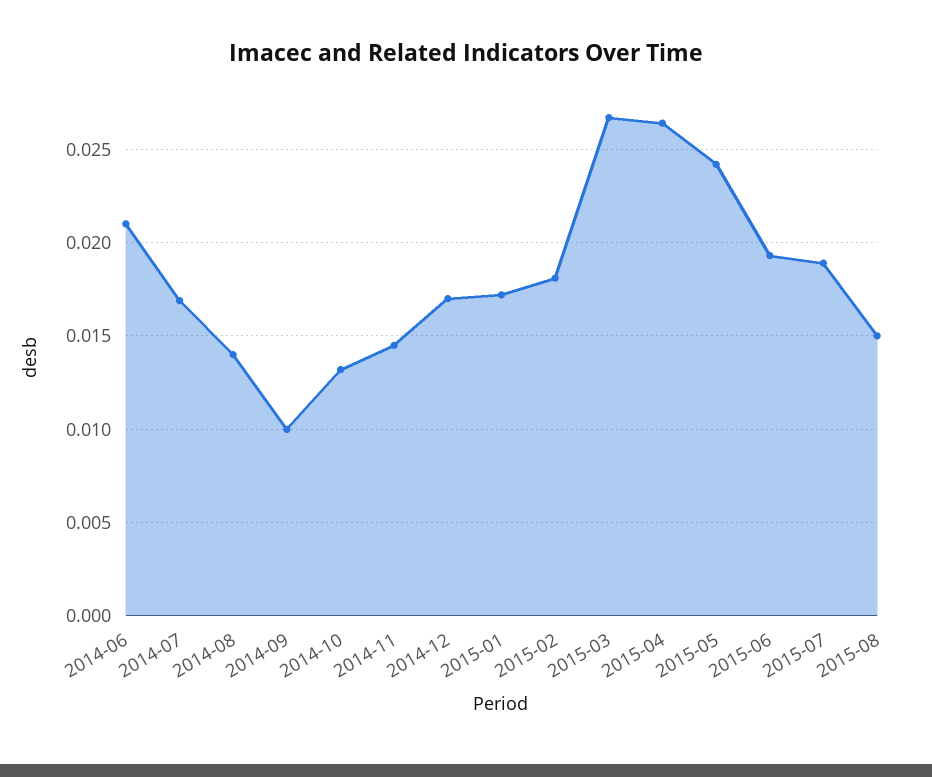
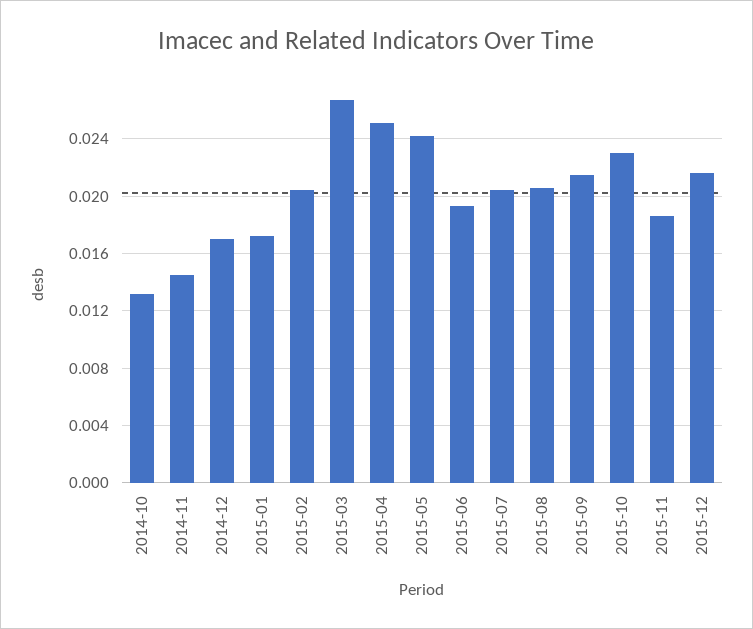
2014-06: 0.021 -> none
2014-07: 0.017 -> none
2014-08: 0.014 -> none
2014-09: 0.01 -> none
2015-02: 0.018 -> 0.0205
2015-04: 0.0265 -> 0.025
2015-07: 0.019 -> 0.0205
2015-08: 0.015 -> 0.0205
2015-09: none -> 0.0215
2015-10: none -> 0.023
2015-11: none -> 0.0185
2015-12: none -> 0.0215

